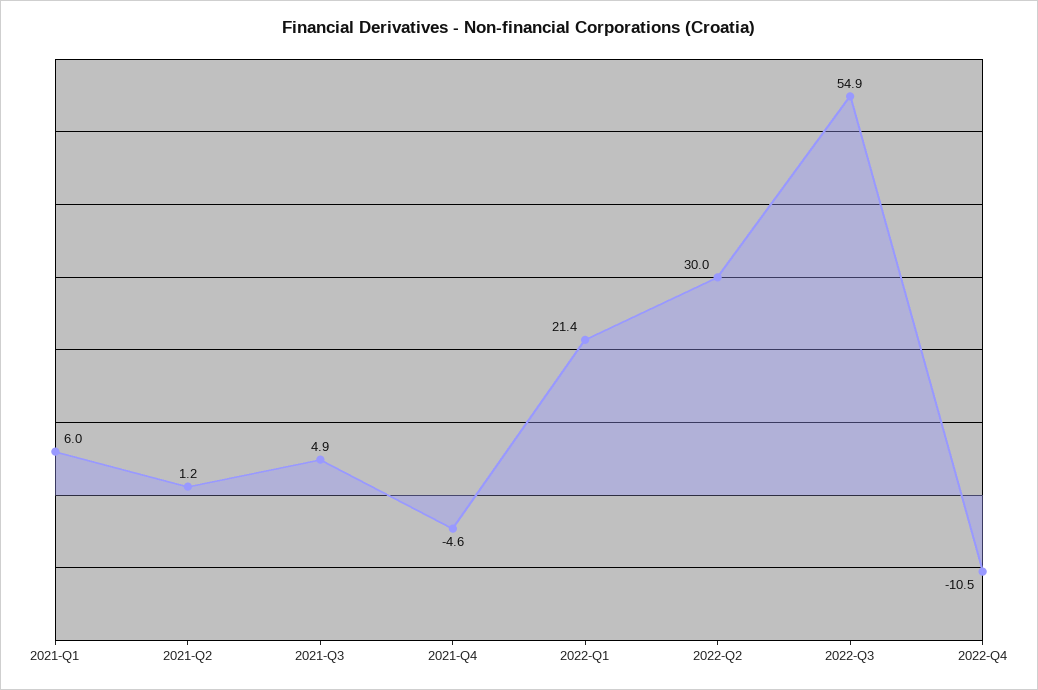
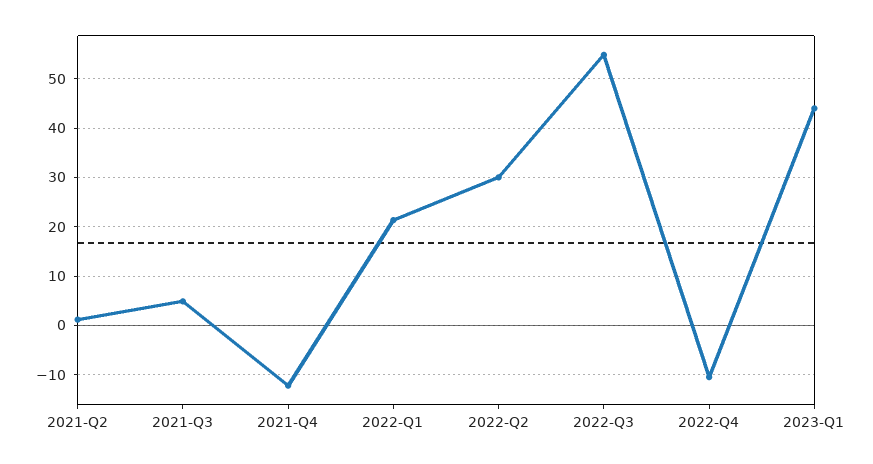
2021-Q1: 6 -> none
2021-Q4: -4.6 -> -12
2023-Q1: none -> 44

